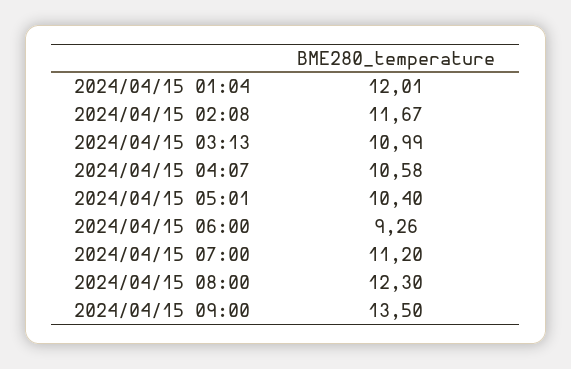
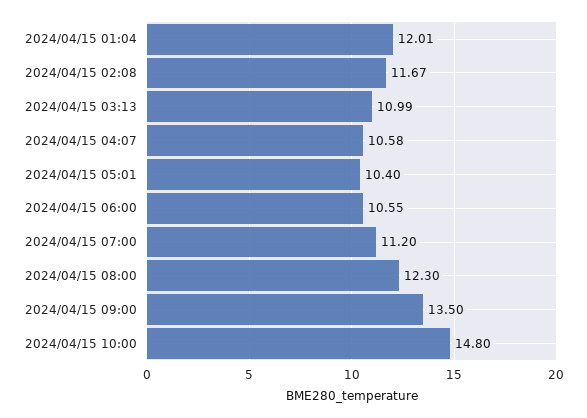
2024/04/15 06:00: 9.26 -> 10.55
2024/04/15 10:00: none -> 14.8

